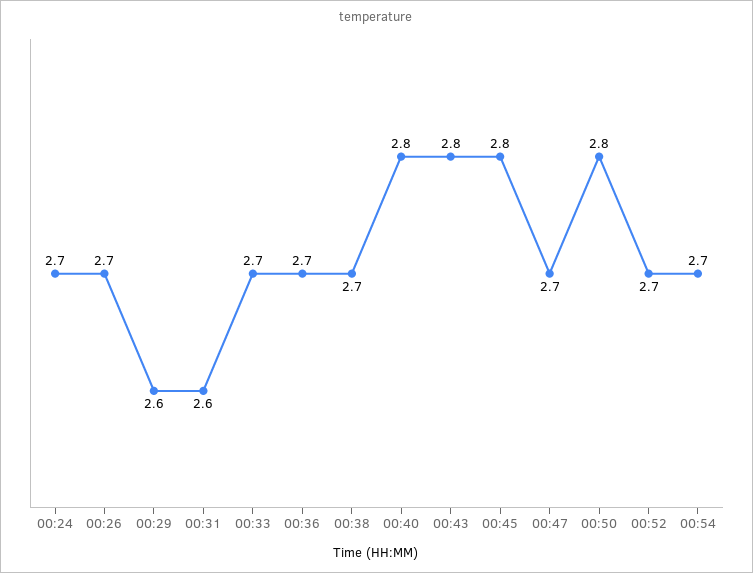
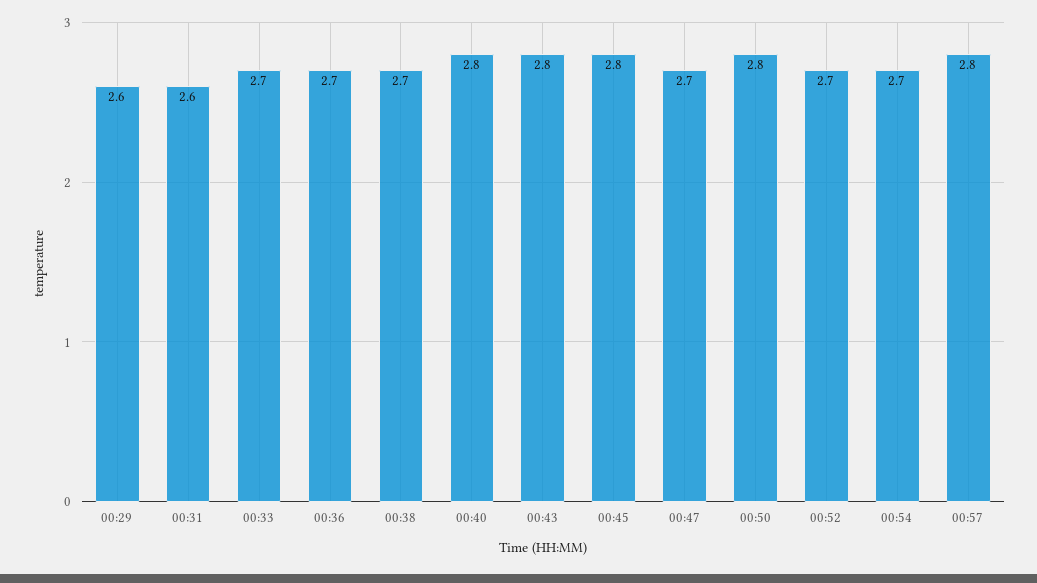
00:24: 2.7 -> none
00:26: 2.7 -> none
00:57: none -> 2.8

